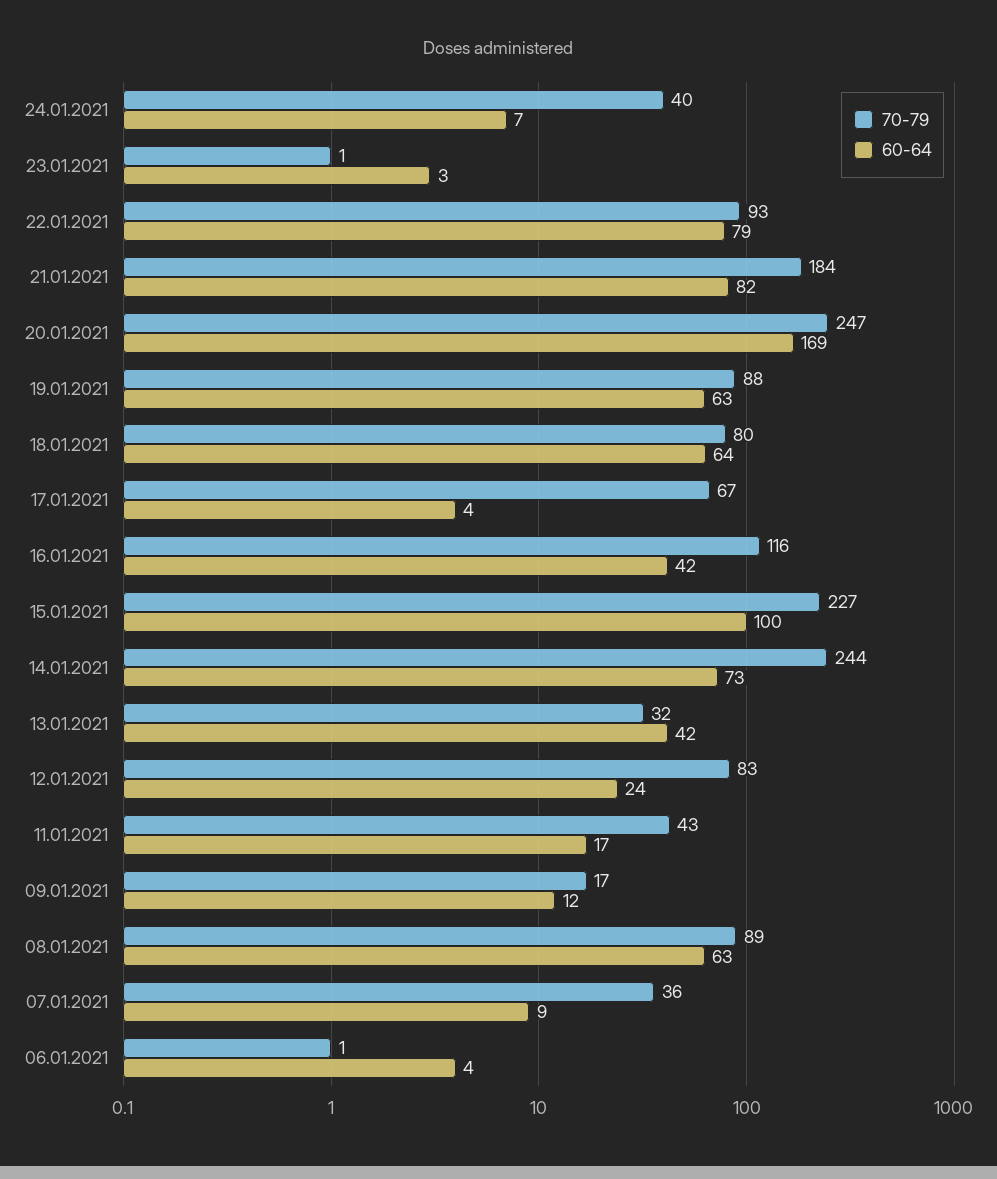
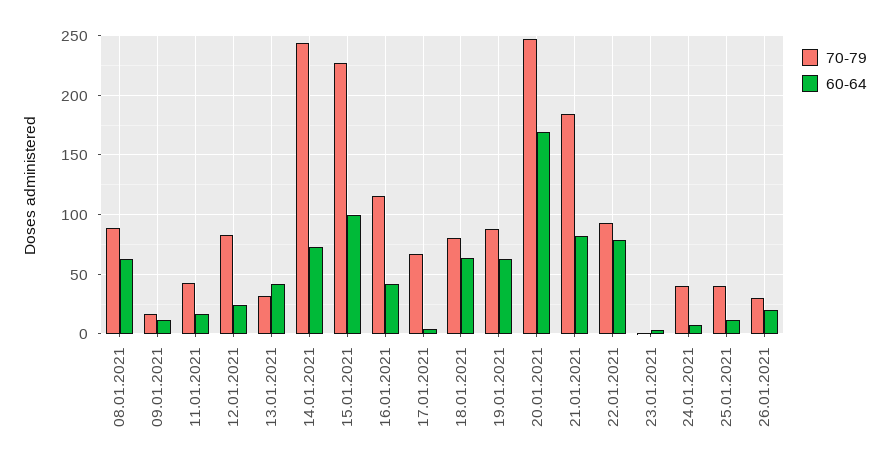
70-79, 07.01.2021: 36 -> none
60-64, 07.01.2021: 9 -> none
70-79, 06.01.2021: 1 -> none
60-64, 06.01.2021: 4 -> none
70-79, 25.01.2021: none -> 40
60-64, 25.01.2021: none -> 10
70-79, 26.01.2021: none -> 30
60-64, 26.01.2021: none -> 20

